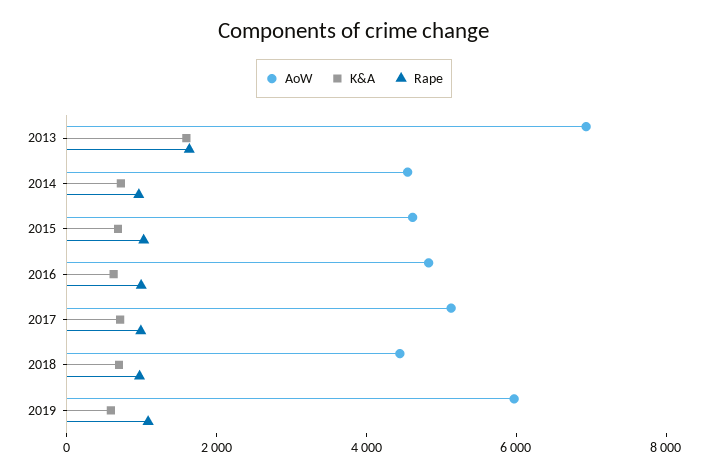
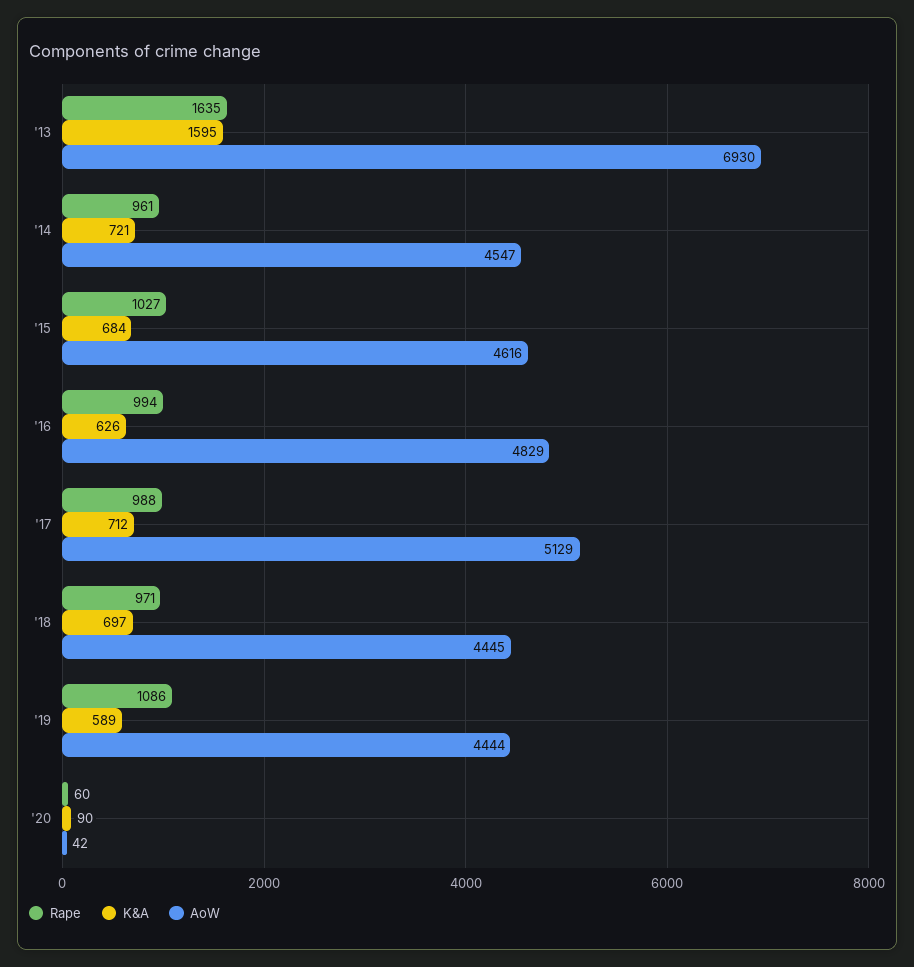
AoW, 2019: 6000 -> 4444
Rape, '20: none -> 60
K&A, '20: none -> 90
AoW, '20: none -> 42

